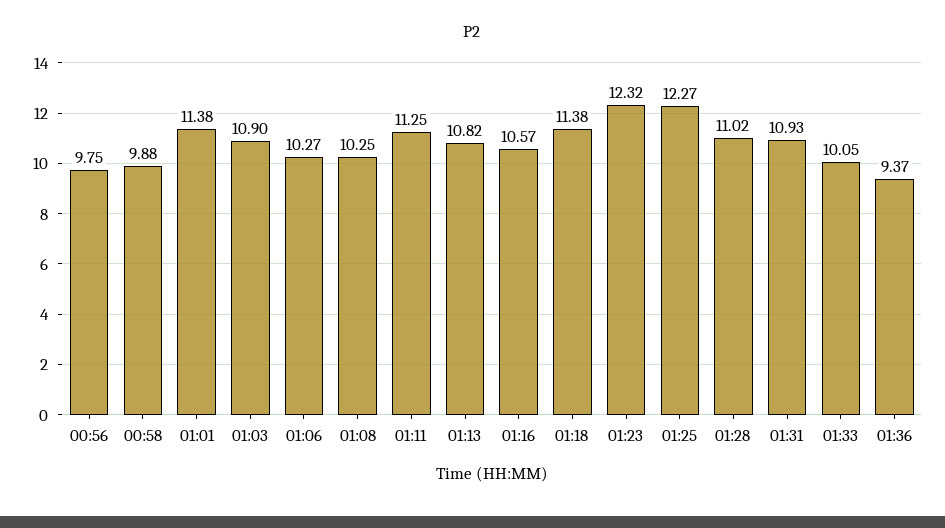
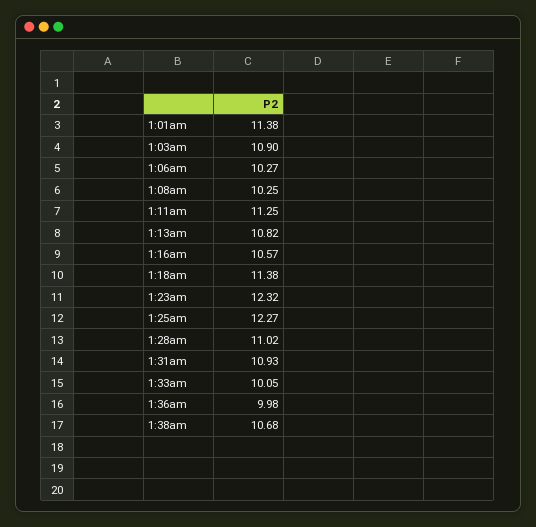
00:56: 9.75 -> none
00:58: 9.88 -> none
01:36: 9.37 -> 9.98
1:38am: none -> 10.68

